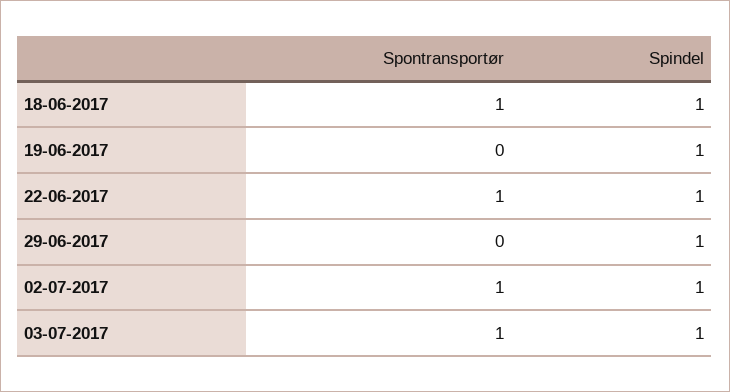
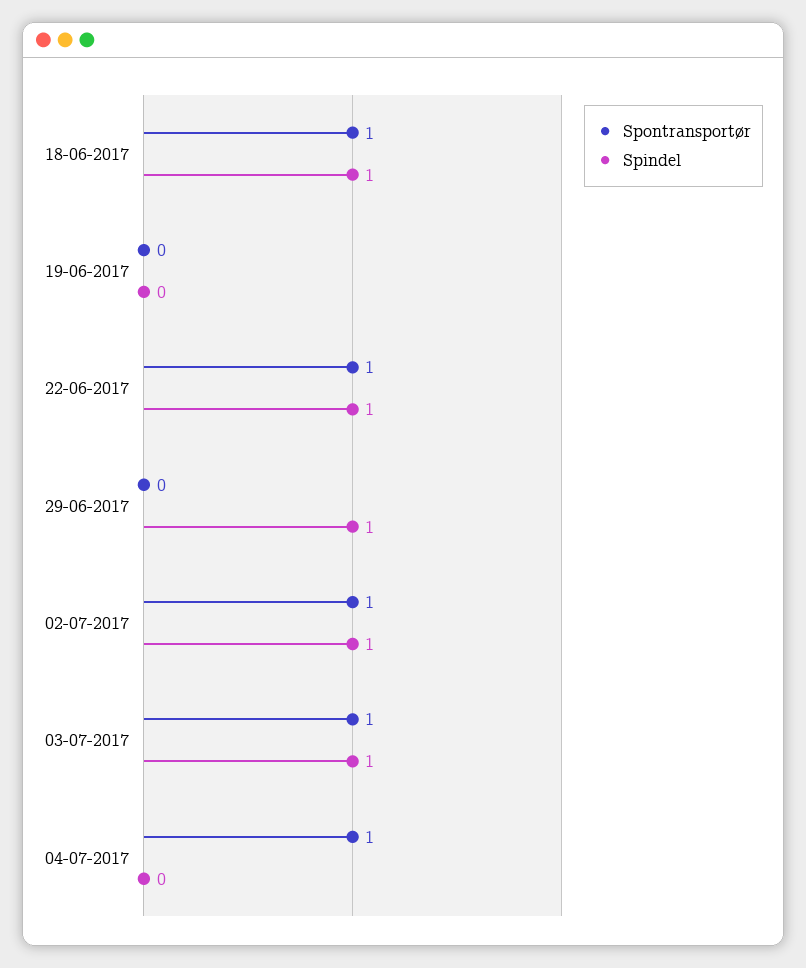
Spindel, 19-06-2017: 1 -> 0
Spontransportør, 04-07-2017: none -> 1
Spindel, 04-07-2017: none -> 0

